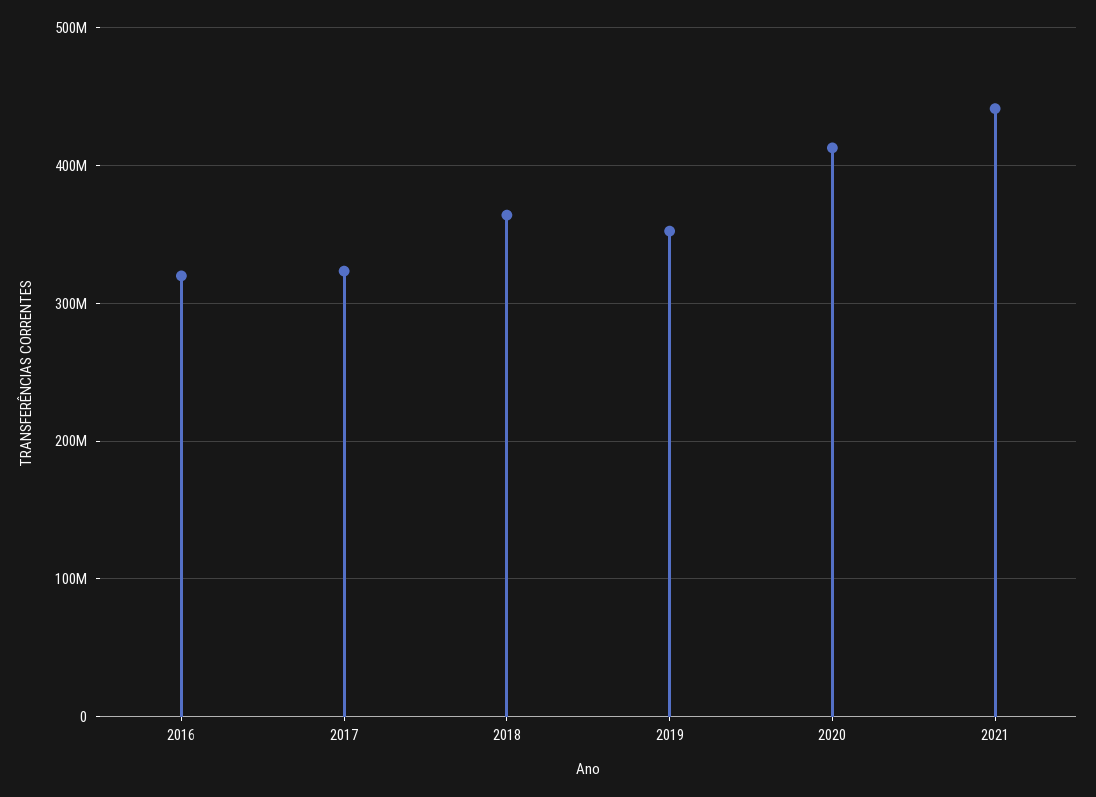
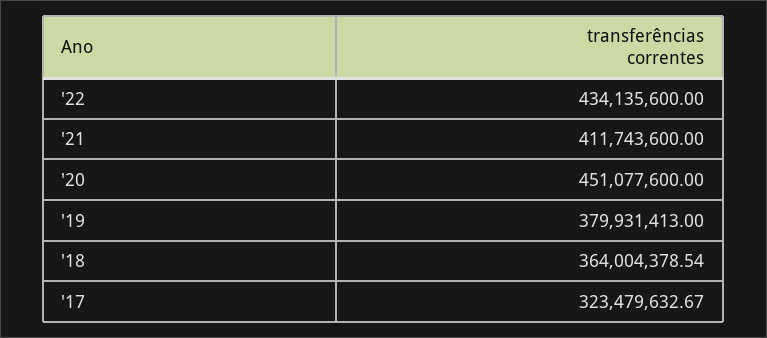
2016: 320000000 -> none
2019: 350000000 -> 379931413
2020: 410000000 -> 451077600
2021: 440000000 -> 411743600
'22: none -> 434135600

